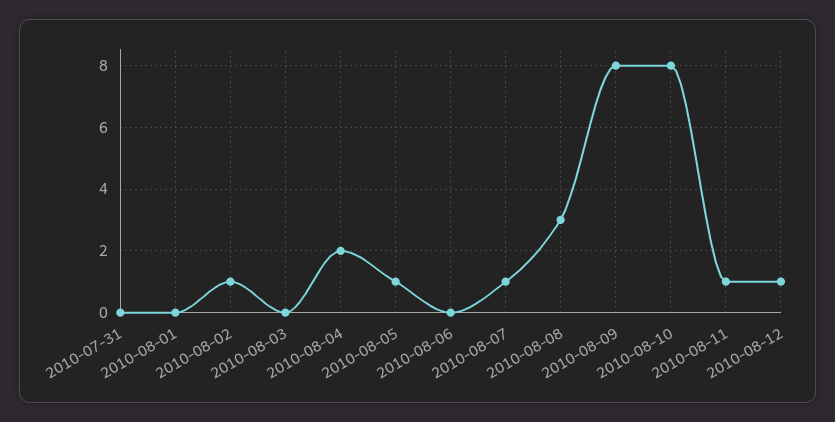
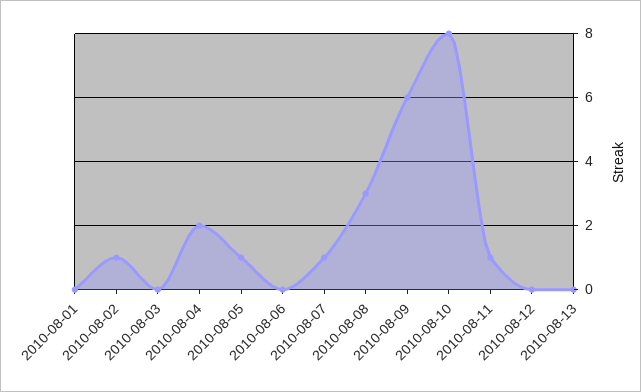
2010-07-31: 0 -> none
2010-08-09: 8 -> 6
2010-08-12: 1 -> 0
2010-08-13: none -> 0

